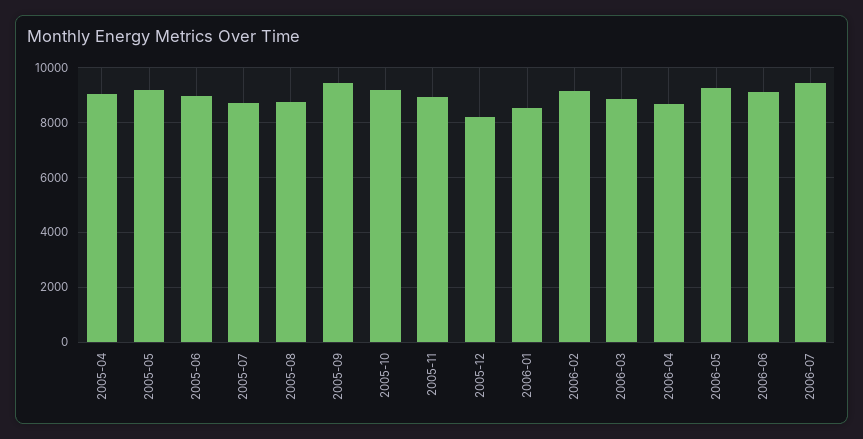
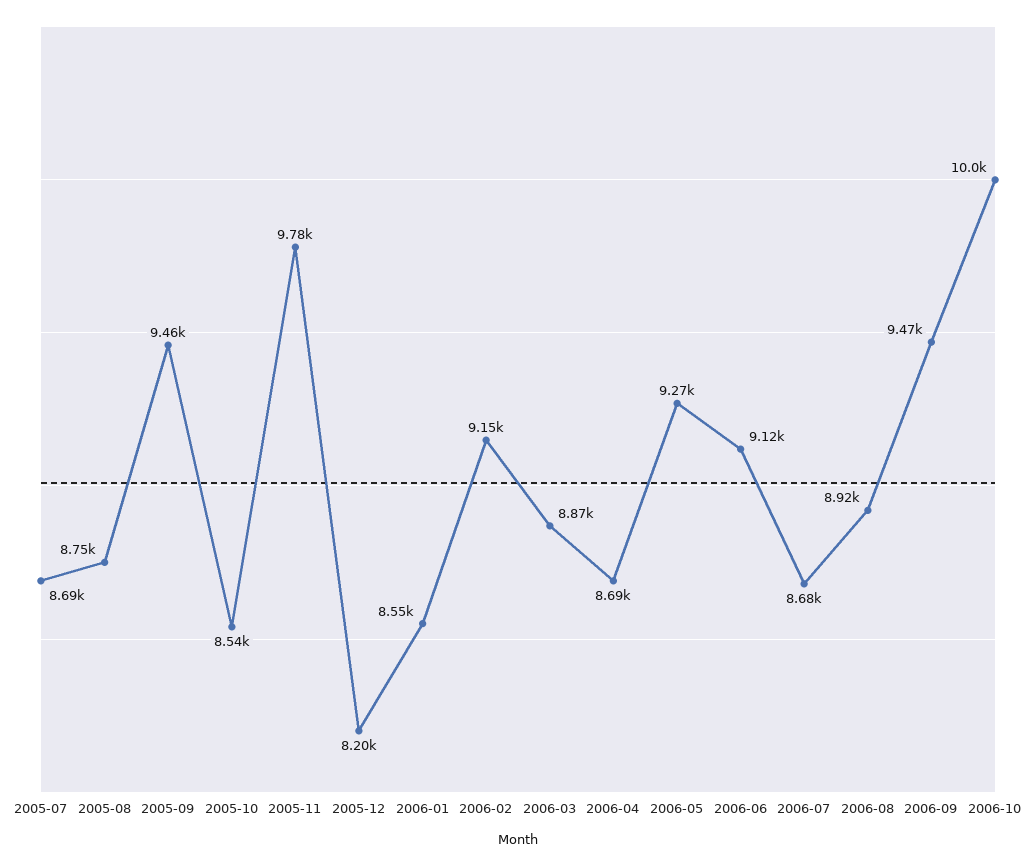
2005-04: 9000 -> none
2005-05: 9250 -> none
2005-06: 9000 -> none
2005-10: 9250 -> 8540
2005-11: 9000 -> 9780
2006-07: 9500 -> 8680
2006-08: none -> 8920
2006-09: none -> 9470
2006-10: none -> 10000

